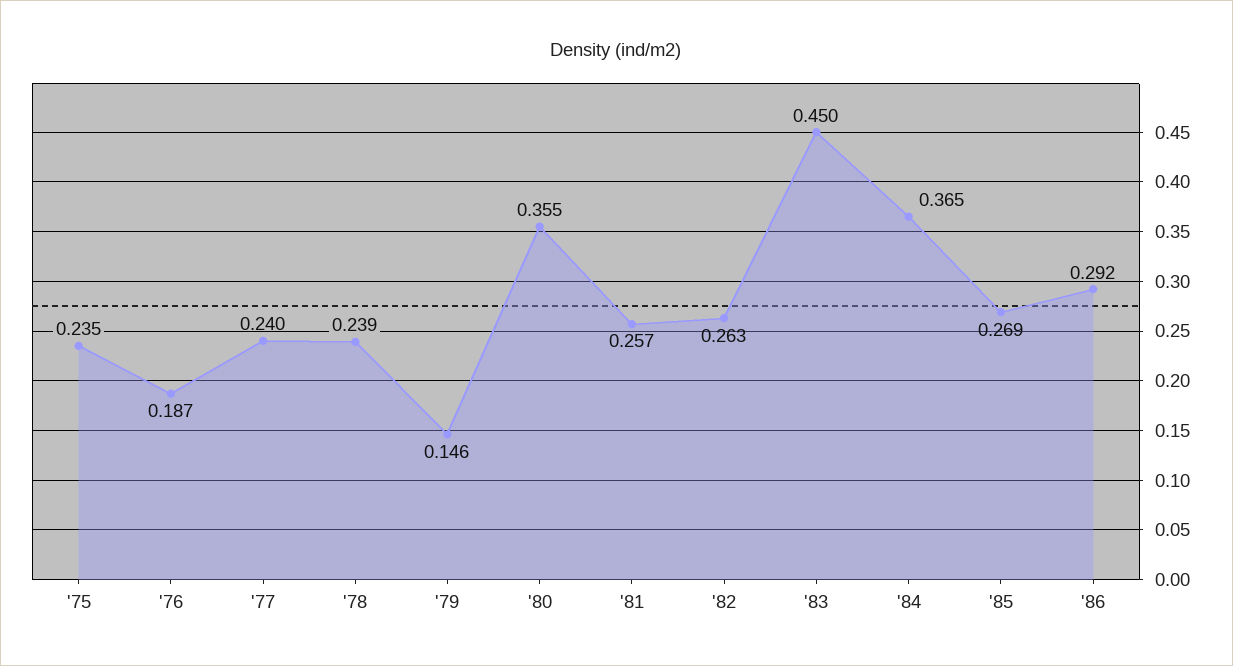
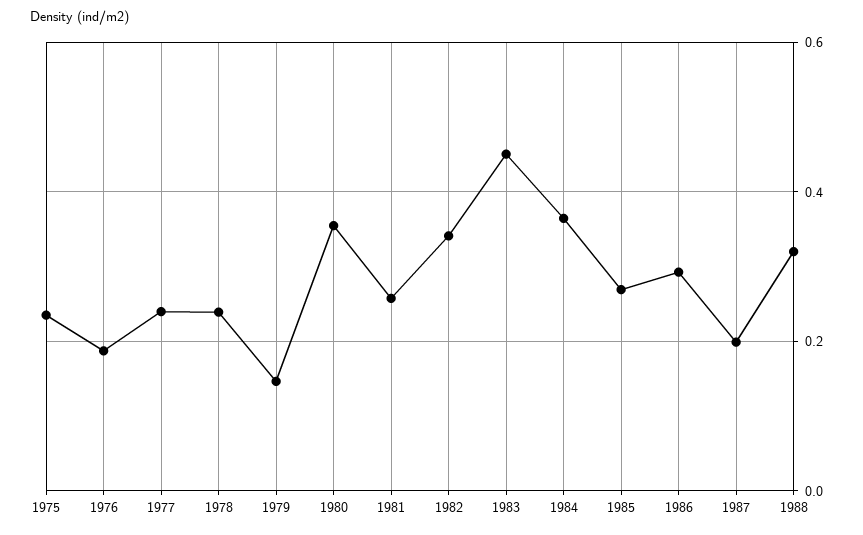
'82: 0.263 -> 0.34
1987: none -> 0.2
1988: none -> 0.32

